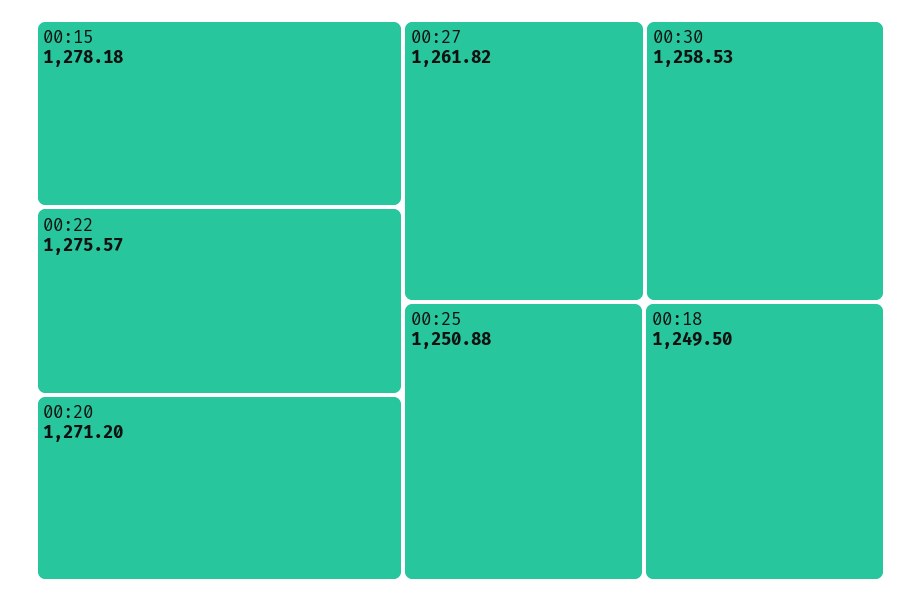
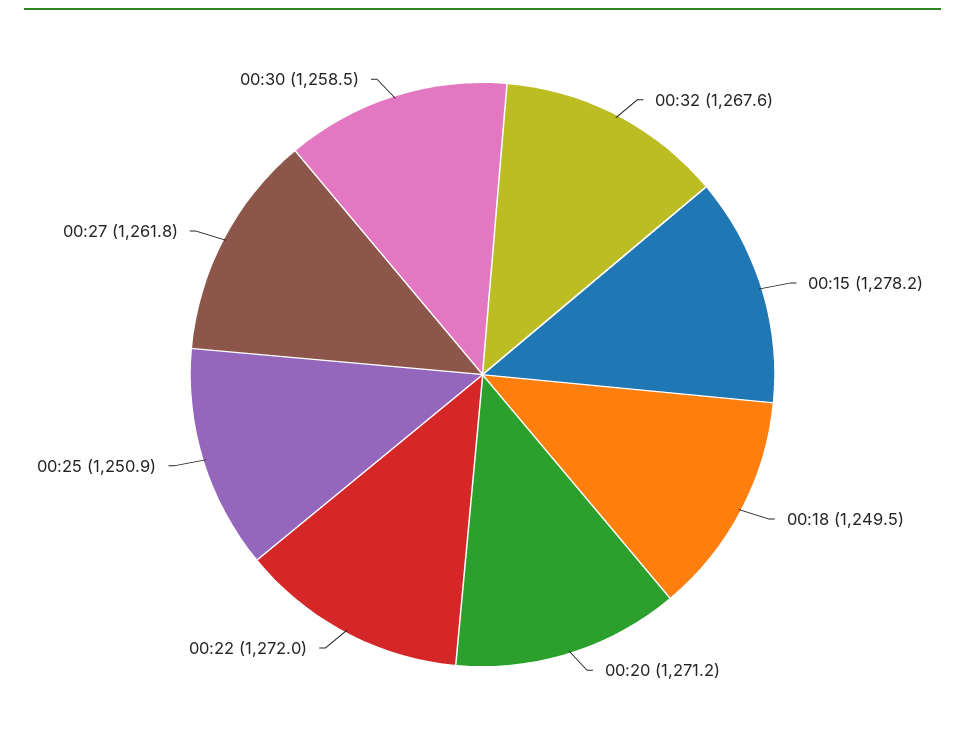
00:22: 1275.57 -> 1272
00:32: none -> 1267.6

